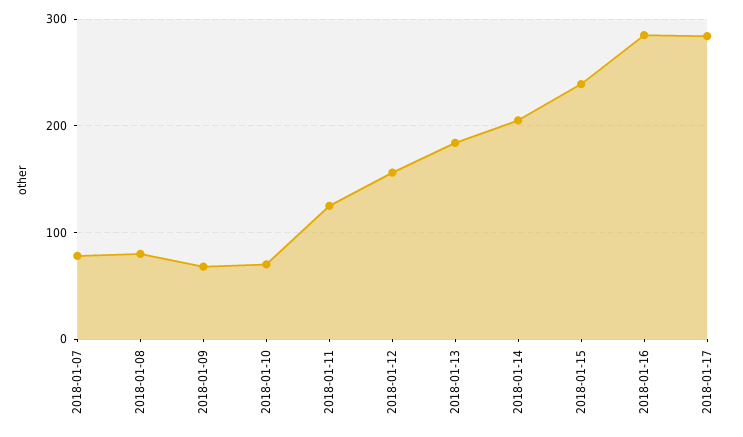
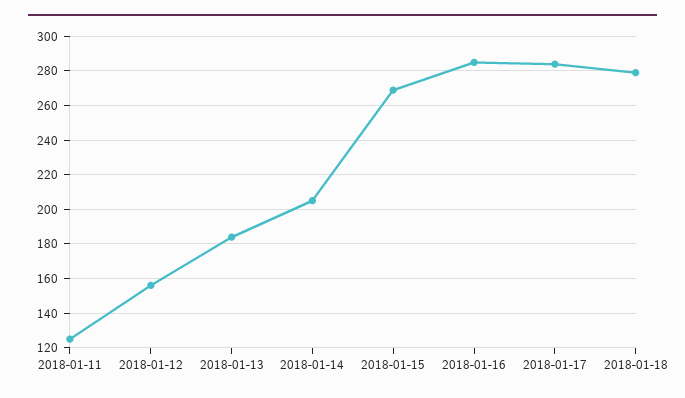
2018-01-07: 80 -> none
2018-01-08: 80 -> none
2018-01-09: 70 -> none
2018-01-10: 70 -> none
2018-01-15: 240 -> 270
2018-01-18: none -> 280

